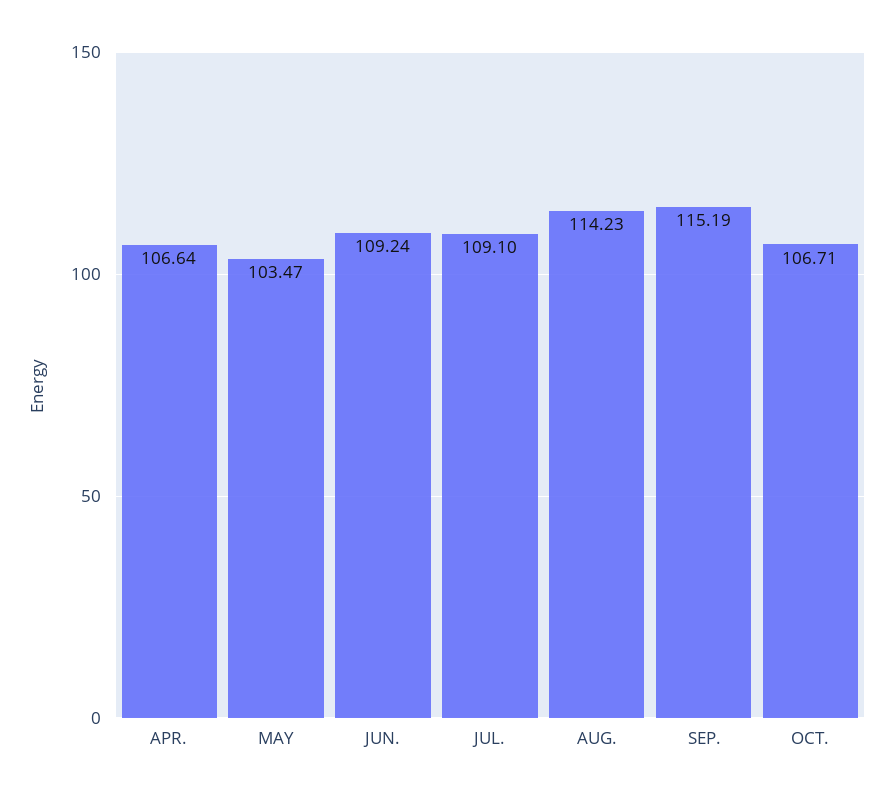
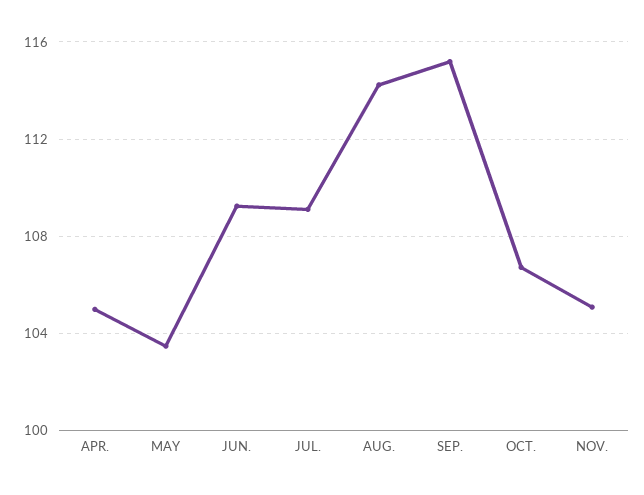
APR.: 106.64 -> 105
NOV.: none -> 105

